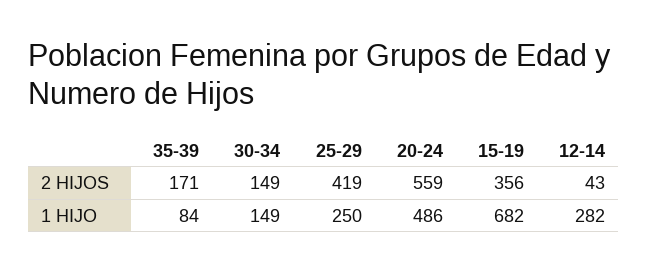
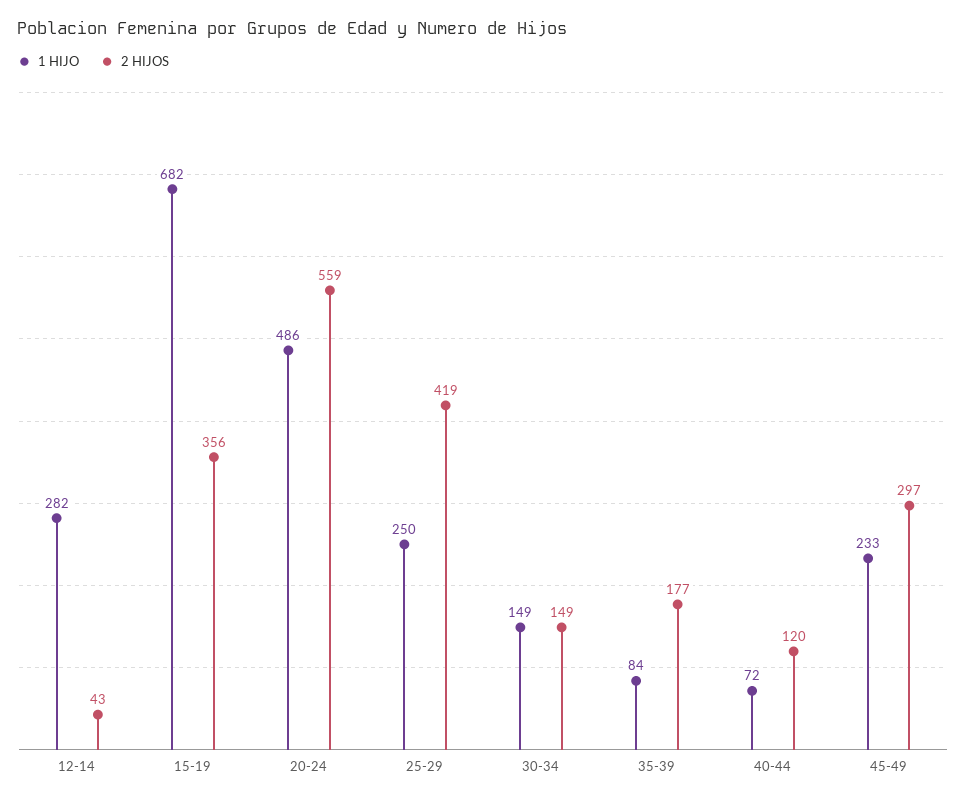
2 HIJOS, 35-39: 171 -> 177
1 HIJO, 40-44: none -> 72
2 HIJOS, 40-44: none -> 120
1 HIJO, 45-49: none -> 233
2 HIJOS, 45-49: none -> 297

